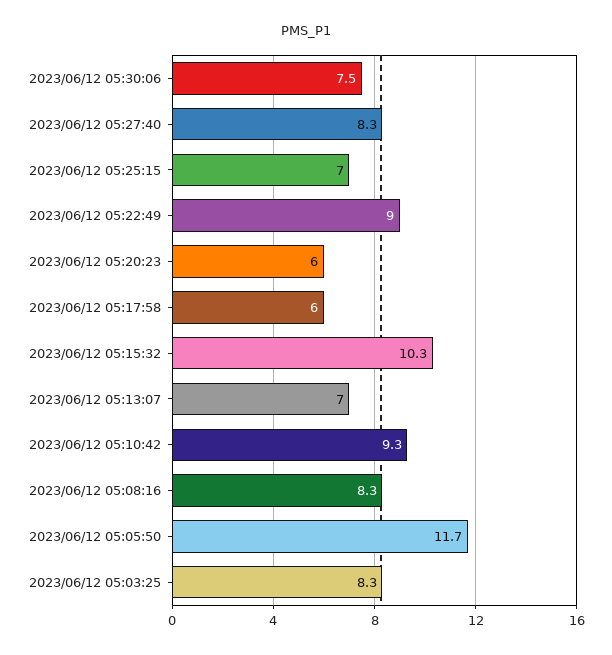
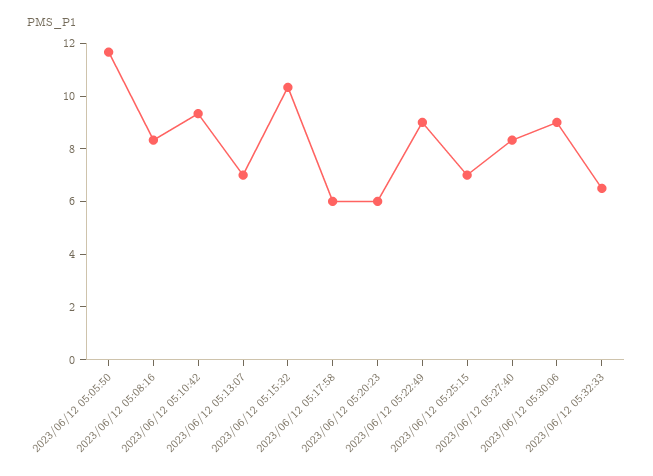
2023/06/12 05:30:06: 7.5 -> 9
2023/06/12 05:03:25: 8.3 -> none
2023/06/12 05:32:33: none -> 6.5

